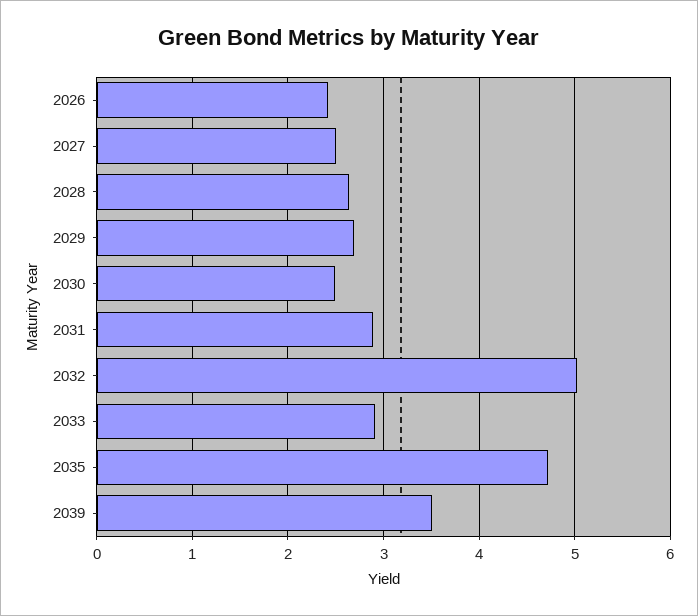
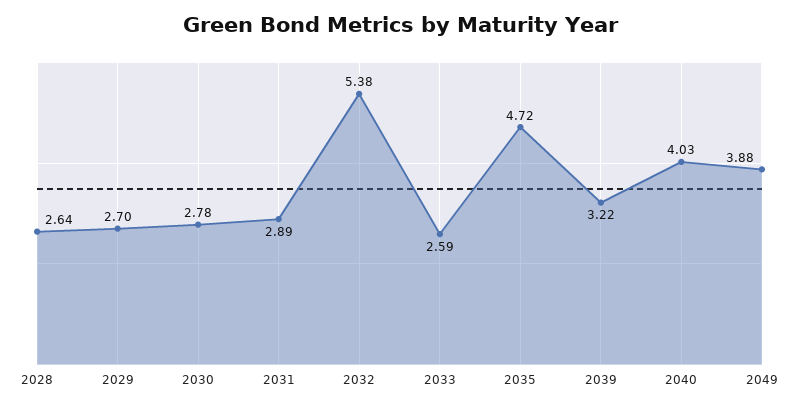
2026: 2.4 -> none
2027: 2.5 -> none
2030: 2.5 -> 2.78
2032: 5 -> 5.38
2033: 2.9 -> 2.59
2039: 3.5 -> 3.22
2040: none -> 4.03
2049: none -> 3.88

